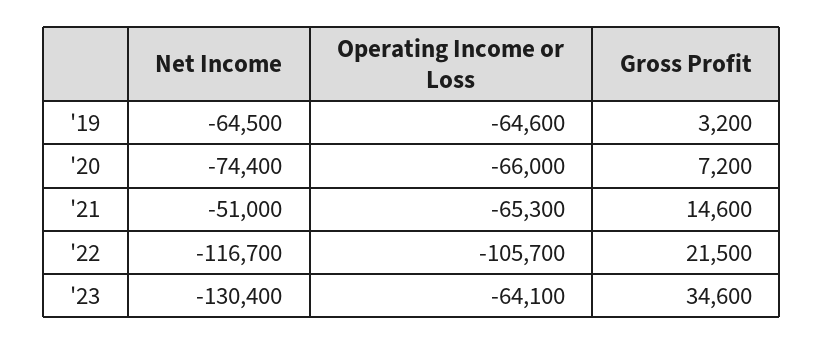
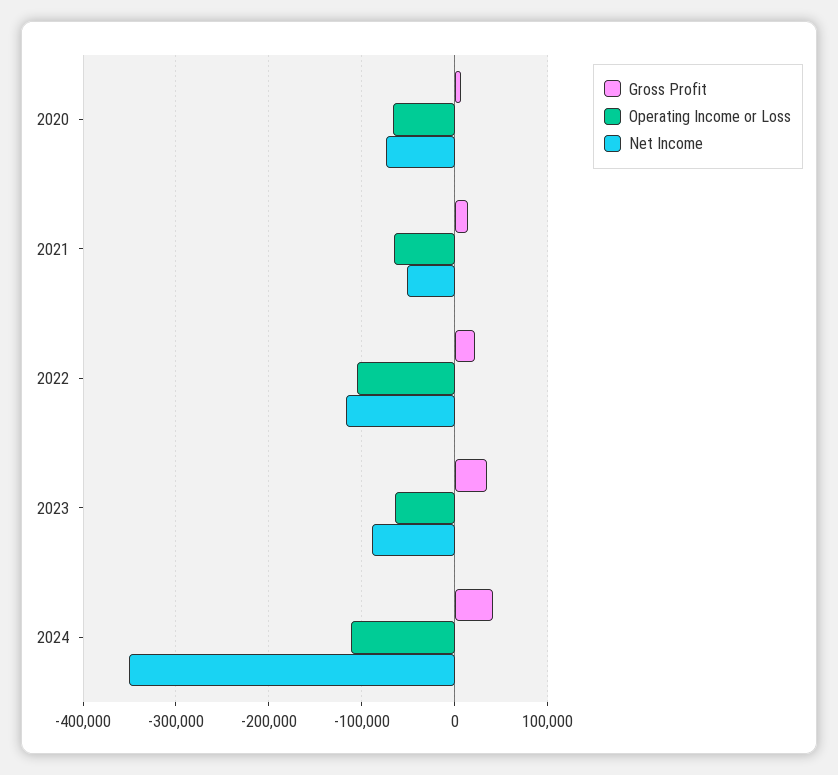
Net Income, '19: -64500 -> none
Operating Income or Loss, '19: -64600 -> none
Gross Profit, '19: 3200 -> none
Net Income, '23: -130400 -> -90000
Gross Profit, 2024: none -> 40000
Operating Income or Loss, 2024: none -> -110000
Net Income, 2024: none -> -350000

